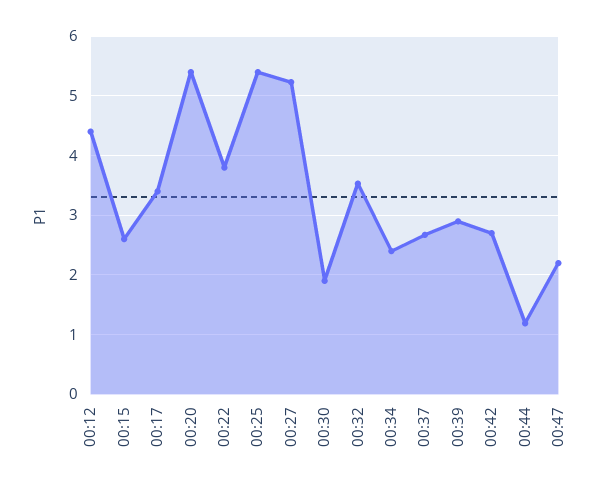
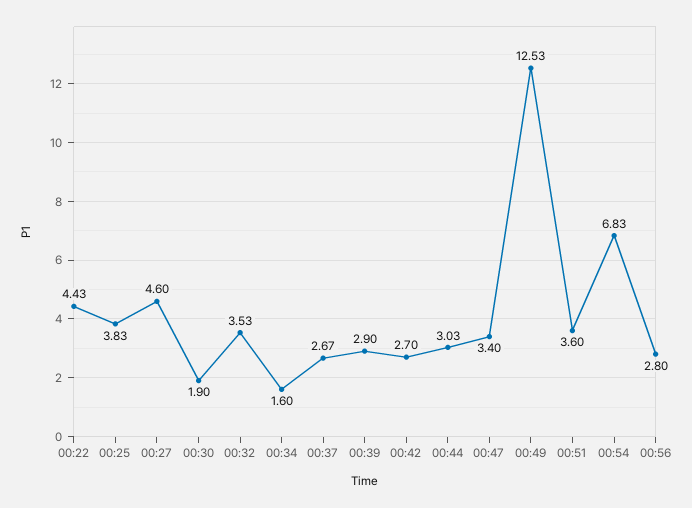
00:12: 4.4 -> none
00:15: 2.6 -> none
00:17: 3.4 -> none
00:20: 5.4 -> none
00:22: 3.8 -> 4.43
00:25: 5.4 -> 3.83
00:27: 5.2 -> 4.6
00:34: 2.4 -> 1.6
00:44: 1.2 -> 3.03
00:47: 2.2 -> 3.4
00:49: none -> 12.53
00:51: none -> 3.6
00:54: none -> 6.83
00:56: none -> 2.8

